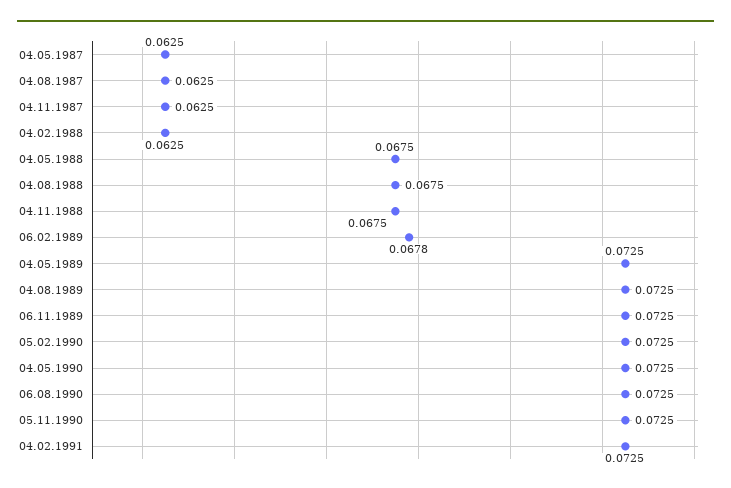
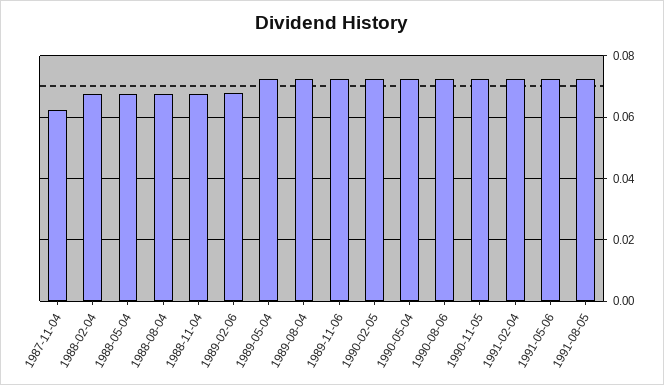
04.05.1987: 0.0625 -> none
04.08.1987: 0.0625 -> none
04.02.1988: 0.0625 -> 0.068
1991-05-06: none -> 0.072
1991-08-05: none -> 0.072

